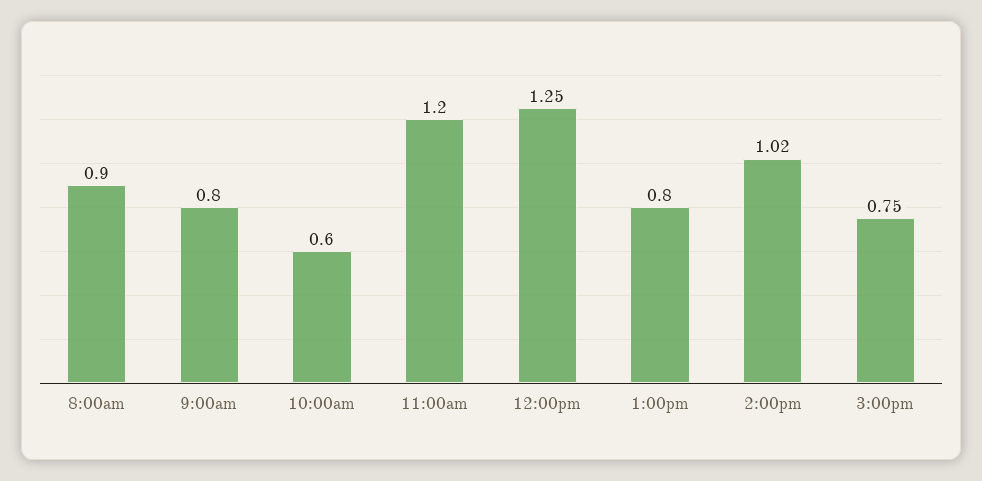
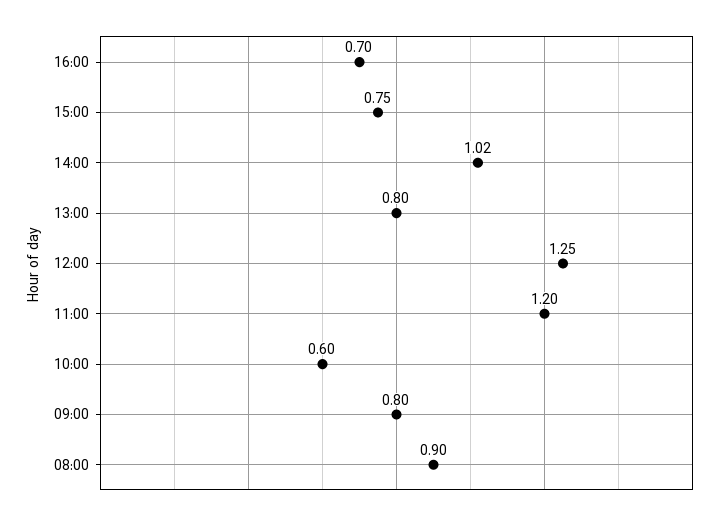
16:00: none -> 0.7

